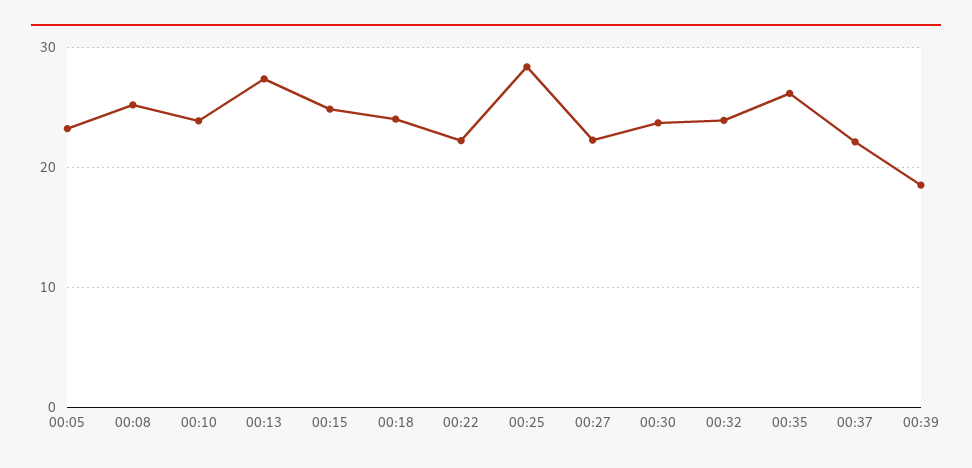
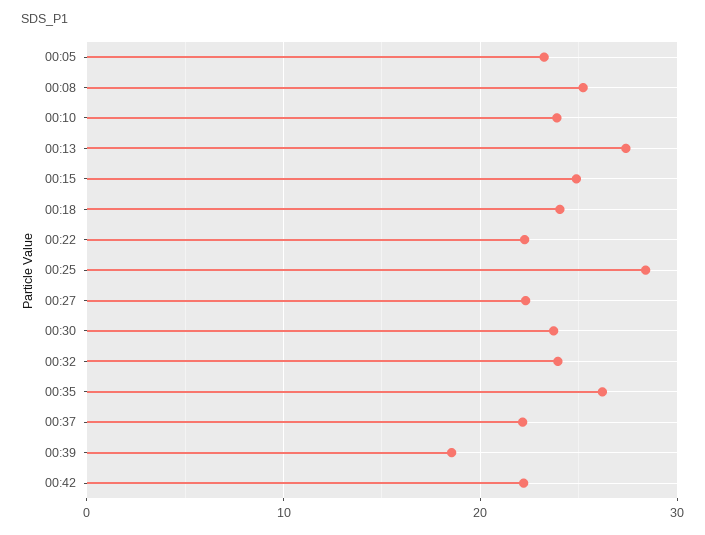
00:42: none -> 22

